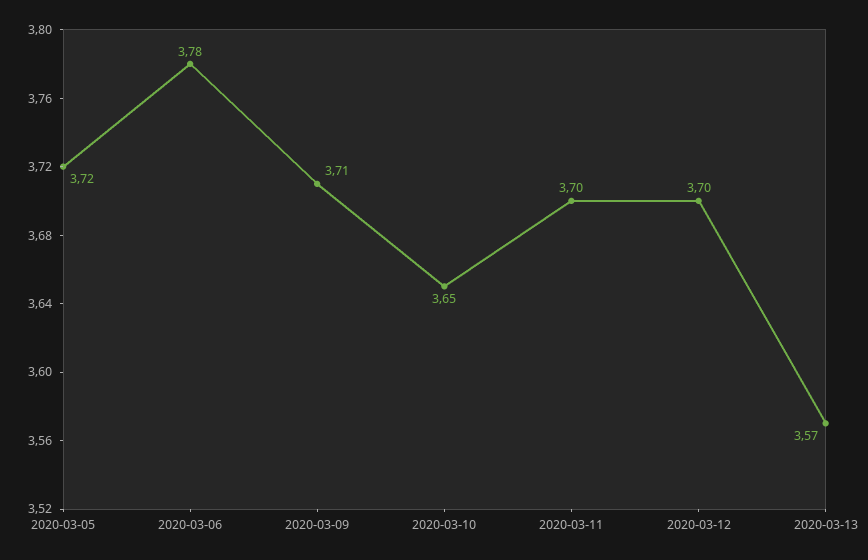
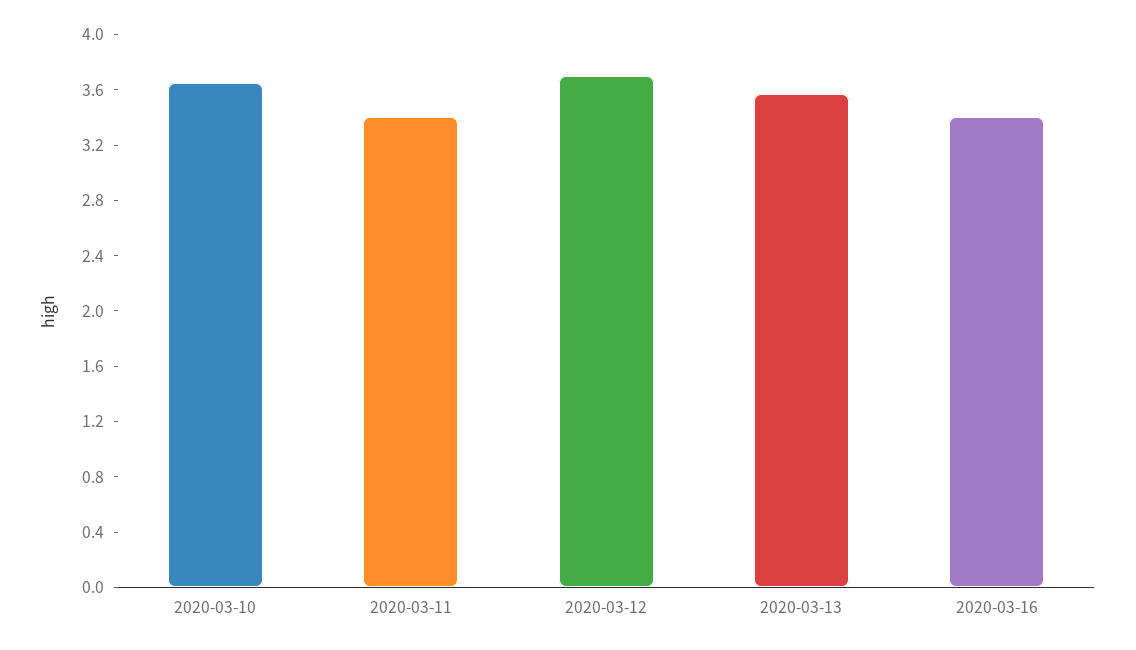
2020-03-05: 3.72 -> none
2020-03-06: 3.78 -> none
2020-03-09: 3.71 -> none
2020-03-11: 3.7 -> 3.4
2020-03-16: none -> 3.4

